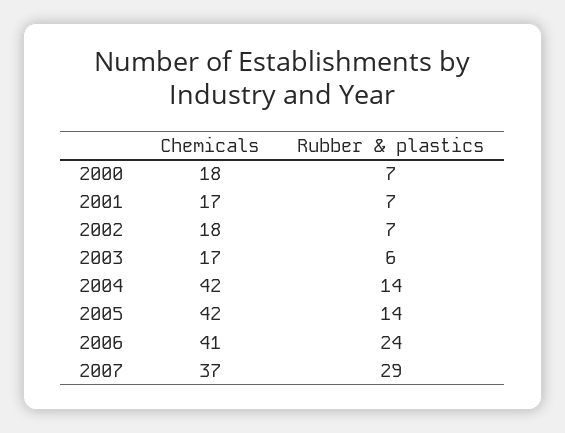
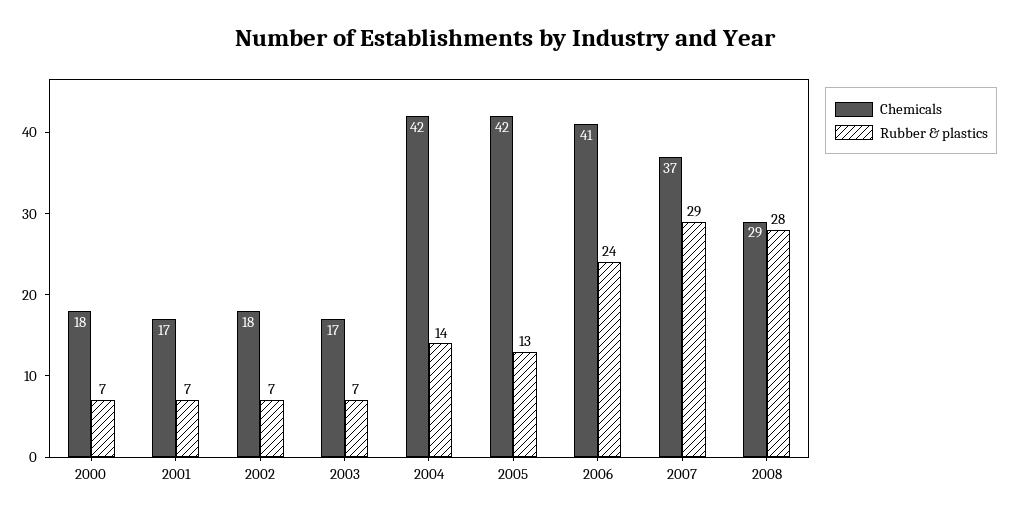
Rubber & plastics, 2003: 6 -> 7
Rubber & plastics, 2005: 14 -> 13
Chemicals, 2008: none -> 29
Rubber & plastics, 2008: none -> 28

